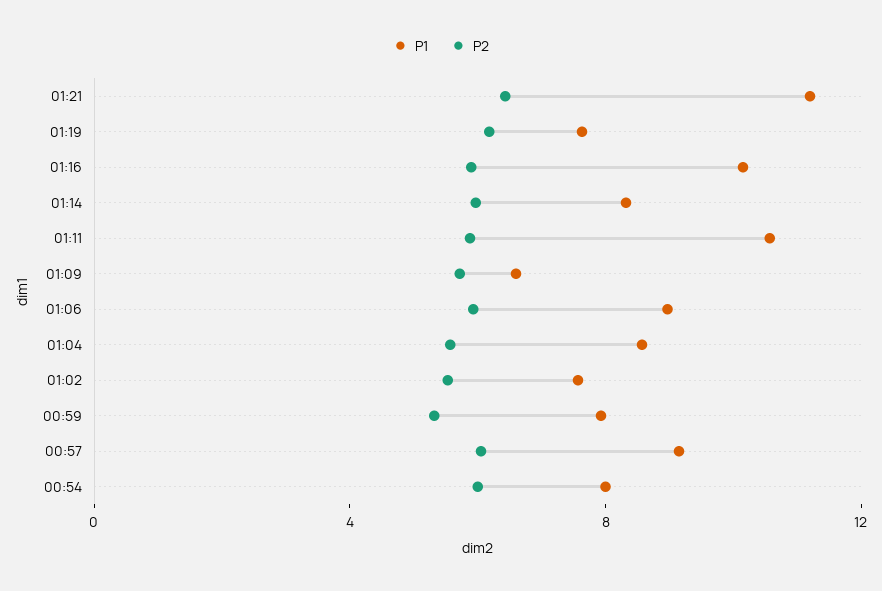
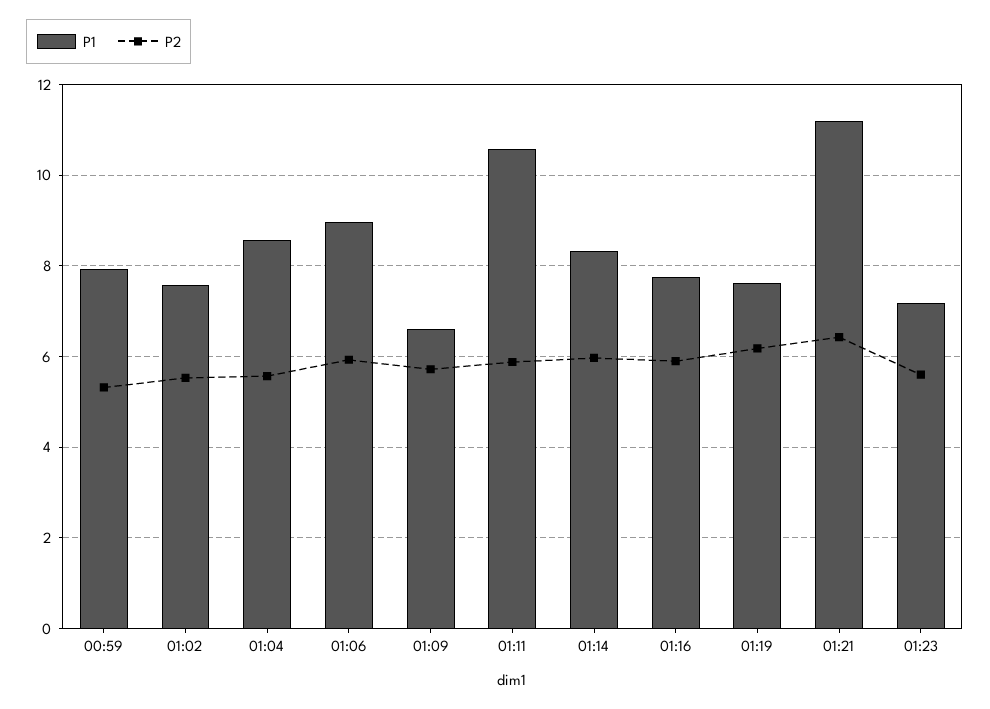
P1, 01:16: 10 -> 7.8
P1, 00:57: 9 -> none
P2, 00:57: 6 -> none
P1, 00:54: 8 -> none
P2, 00:54: 6 -> none
P1, 01:23: none -> 7.2
P2, 01:23: none -> 5.6

